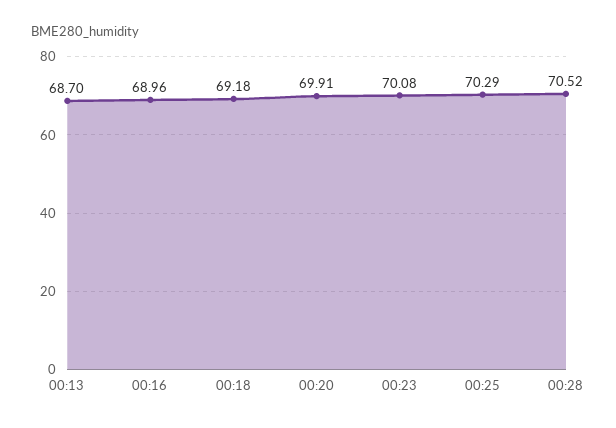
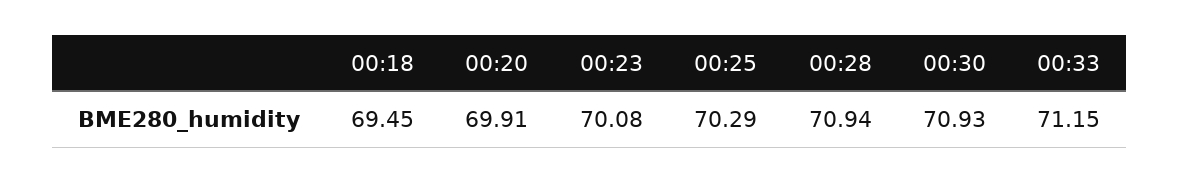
00:13: 68.7 -> none
00:16: 68.96 -> none
00:18: 69.18 -> 69.45
00:28: 70.52 -> 70.94
00:30: none -> 70.93
00:33: none -> 71.15

